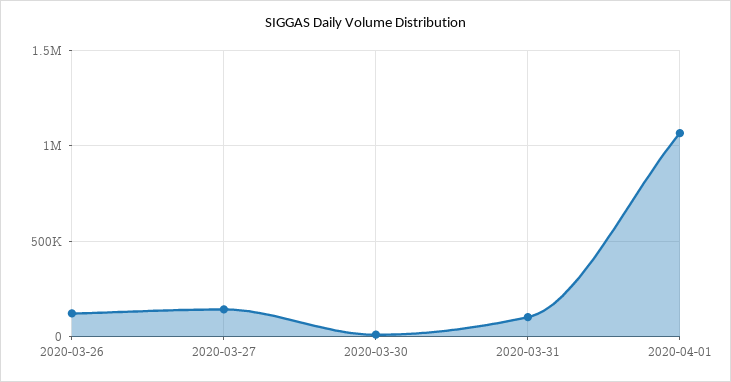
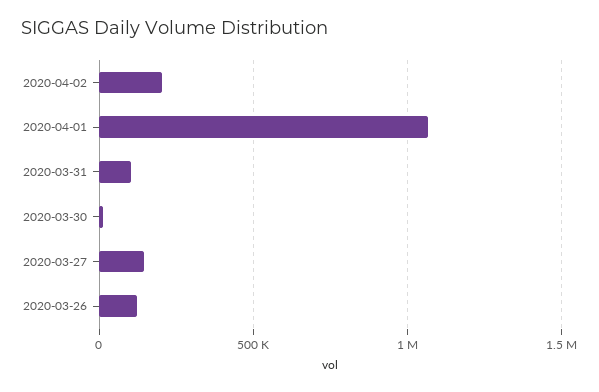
2020-04-02: none -> 200000

